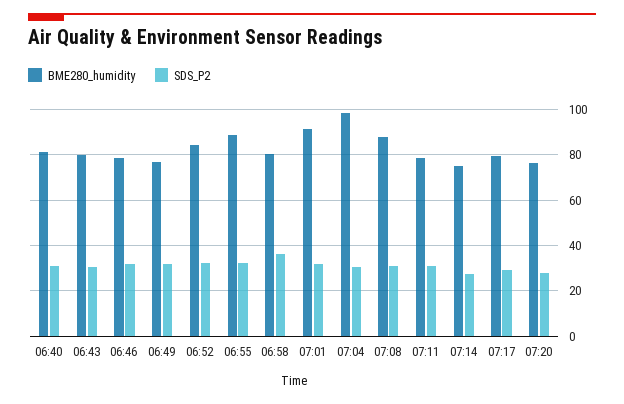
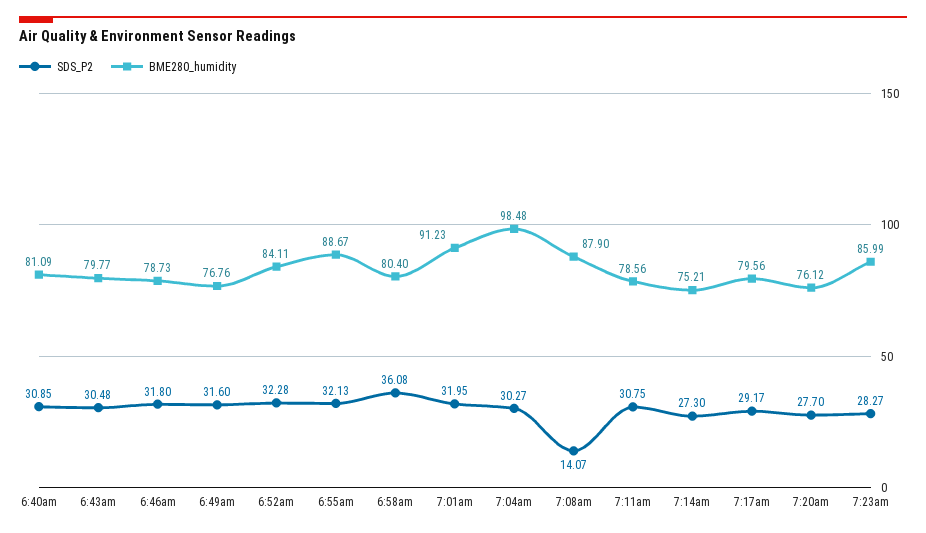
SDS_P2, 07:08: 30 -> 14.07
SDS_P2, 7:23am: none -> 28.27
BME280_humidity, 7:23am: none -> 85.99

